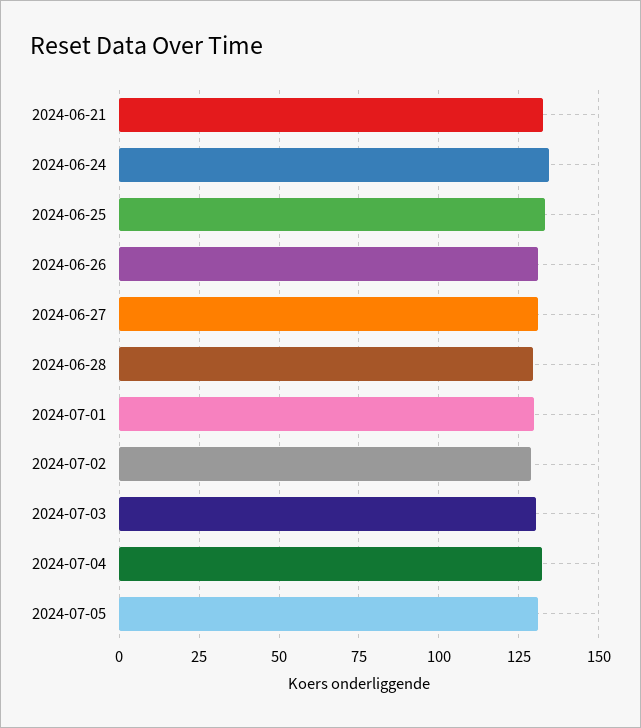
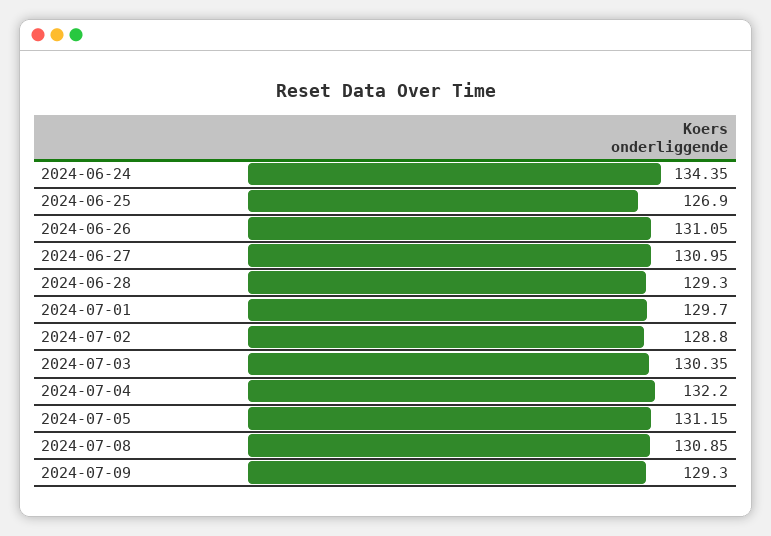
2024-06-21: 132.5 -> none
2024-06-25: 132.5 -> 126.9
2024-07-08: none -> 130.85
2024-07-09: none -> 129.3

